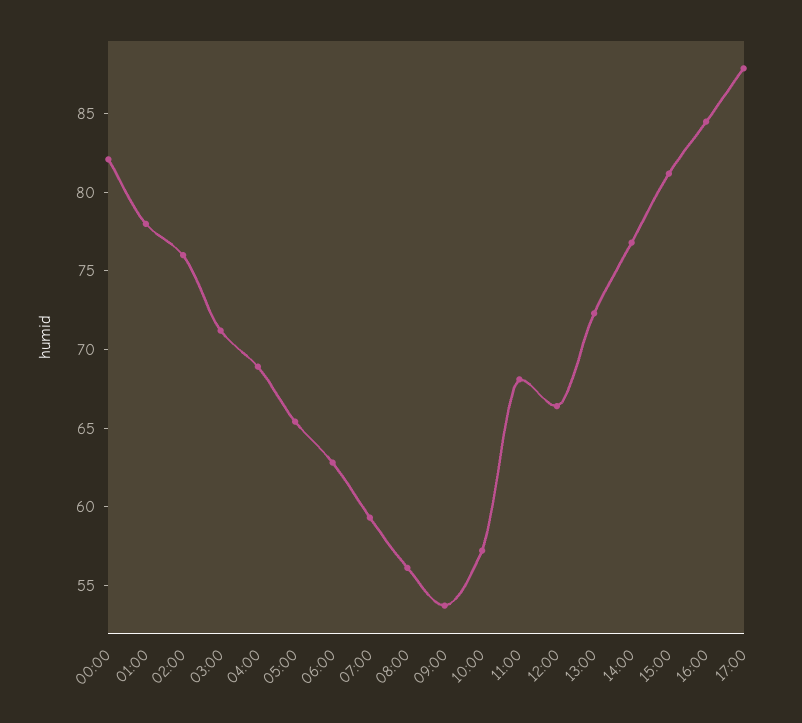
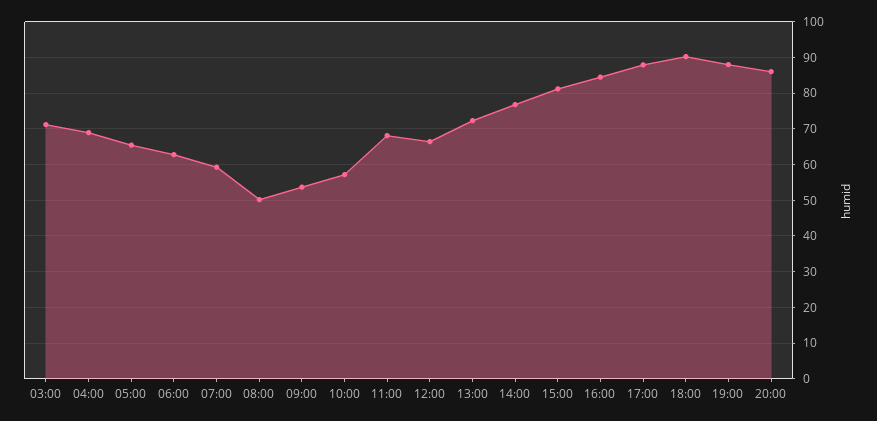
00:00: 82 -> none
01:00: 78 -> none
02:00: 76 -> none
08:00: 56 -> 50
18:00: none -> 90
19:00: none -> 88
20:00: none -> 86

